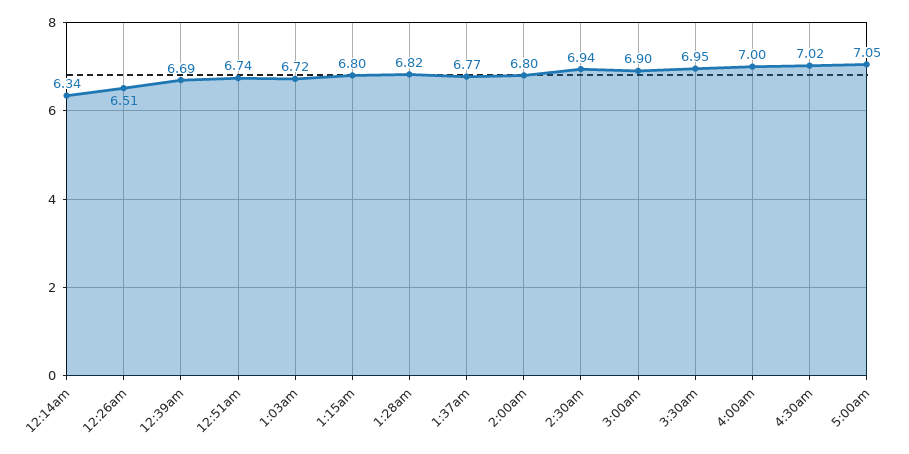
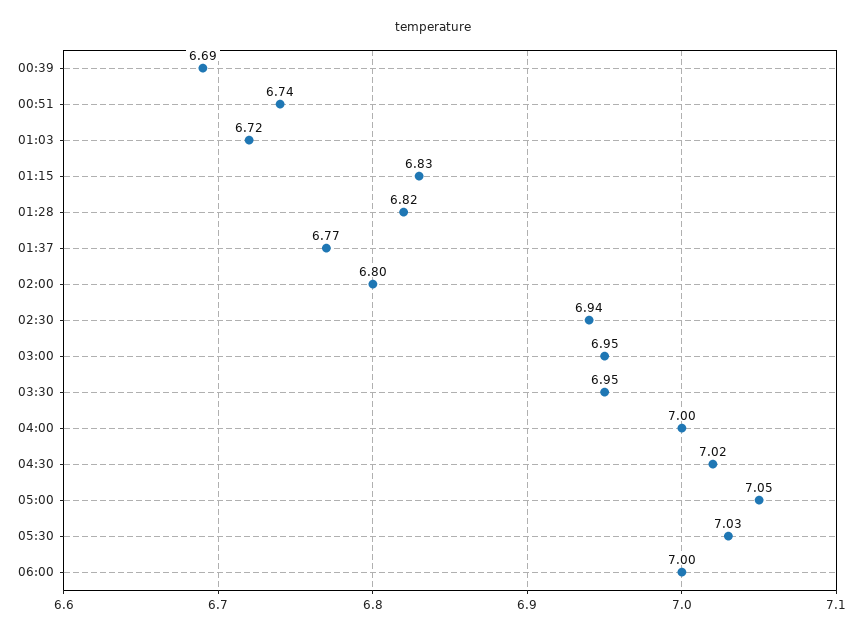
12:14am: 6.34 -> none
12:26am: 6.51 -> none
1:15am: 6.8 -> 6.83
3:00am: 6.9 -> 6.95
05:30: none -> 7.03
06:00: none -> 7

